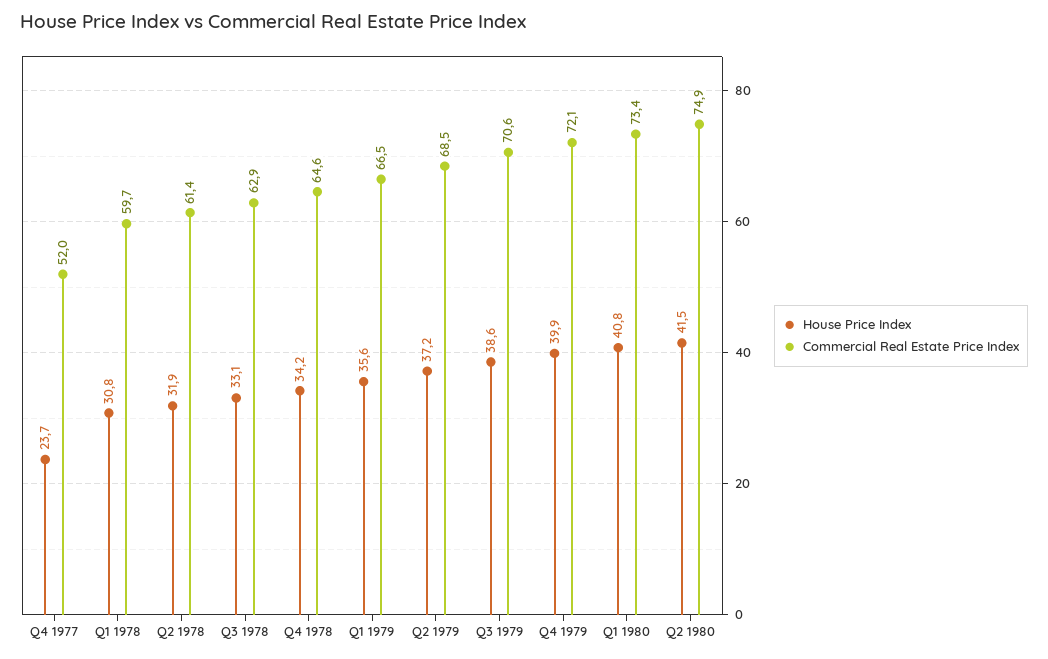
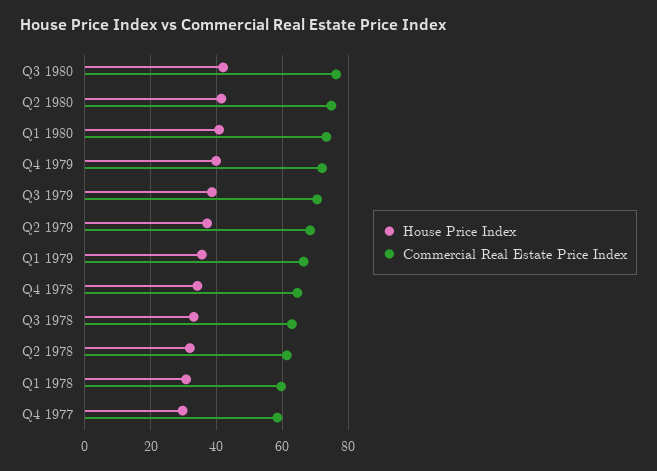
House Price Index, Q4 1977: 23.7 -> 30
Commercial Real Estate Price Index, Q4 1977: 52 -> 58
House Price Index, Q3 1980: none -> 42
Commercial Real Estate Price Index, Q3 1980: none -> 76

